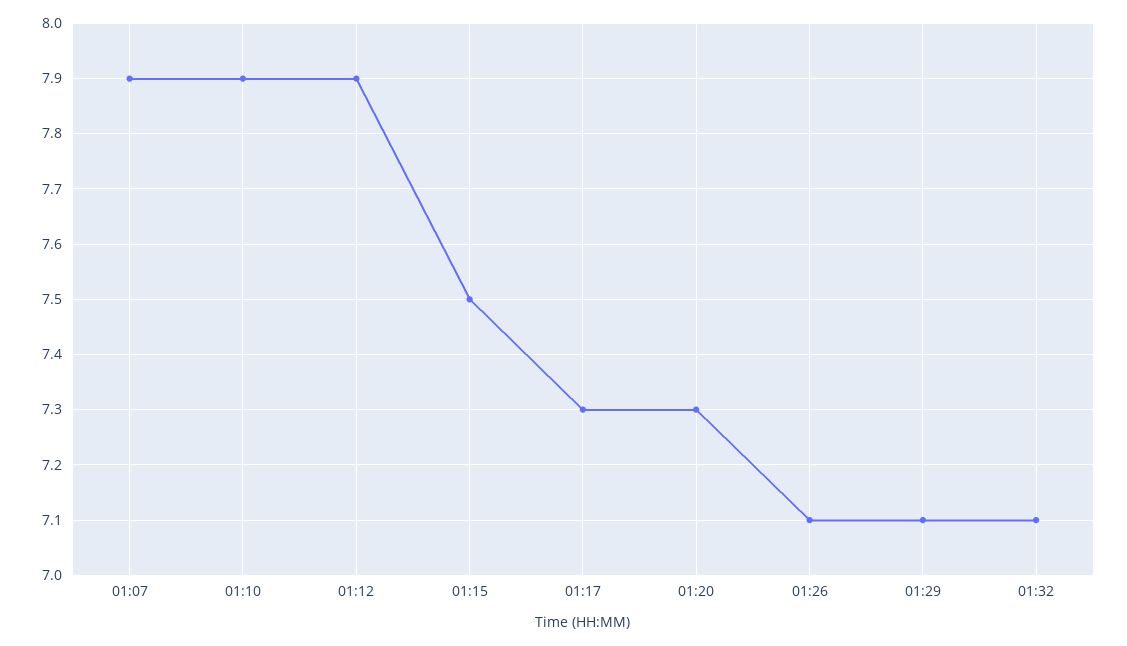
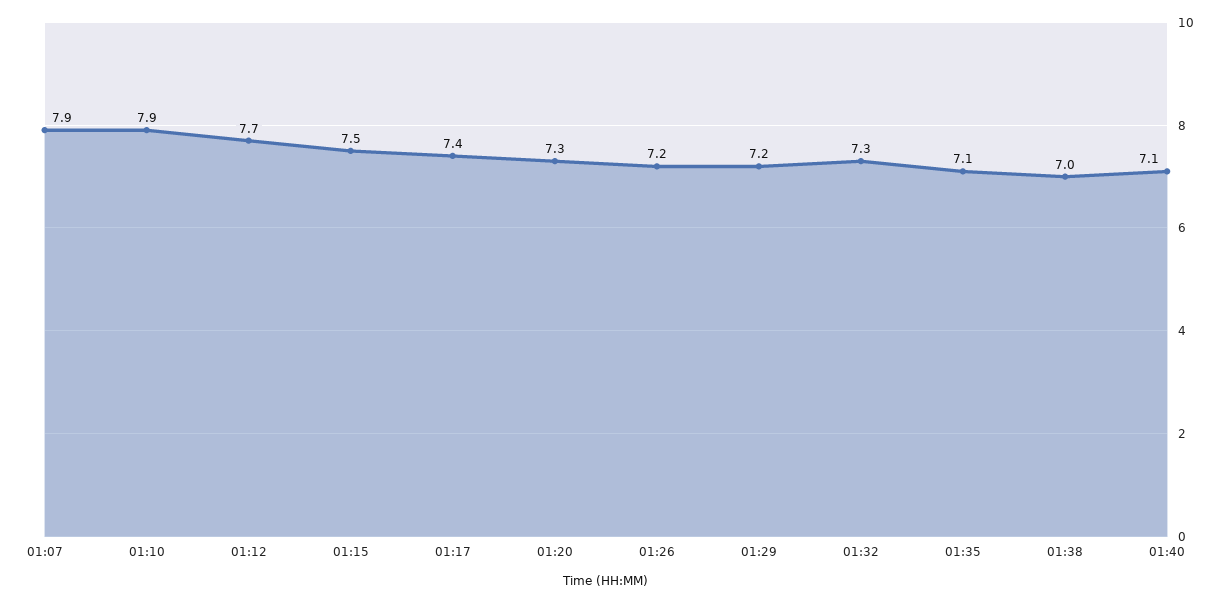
01:12: 7.9 -> 7.7
01:17: 7.3 -> 7.4
01:26: 7.1 -> 7.2
01:29: 7.1 -> 7.2
01:32: 7.1 -> 7.3
01:35: none -> 7.1
01:38: none -> 7
01:40: none -> 7.1

